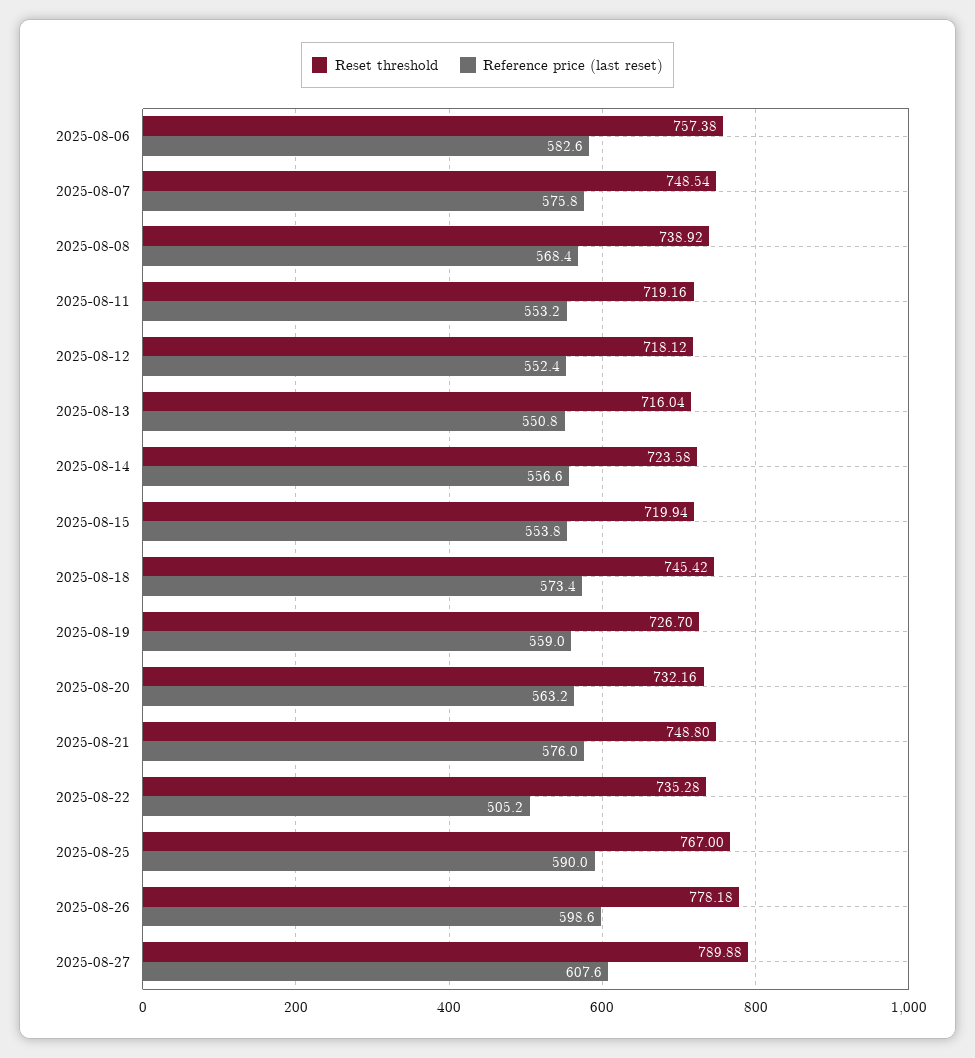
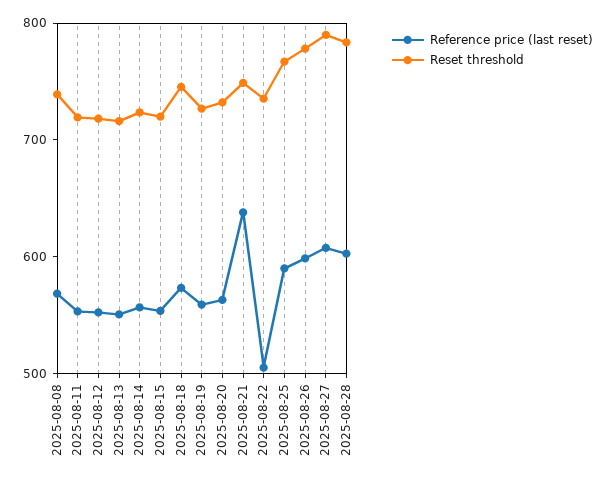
Reset threshold, 2025-08-06: 757.38 -> none
Reference price (last reset), 2025-08-06: 582.6 -> none
Reset threshold, 2025-08-07: 748.54 -> none
Reference price (last reset), 2025-08-07: 575.8 -> none
Reference price (last reset), 2025-08-21: 576 -> 640
Reference price (last reset), 2025-08-28: none -> 600
Reset threshold, 2025-08-28: none -> 780

